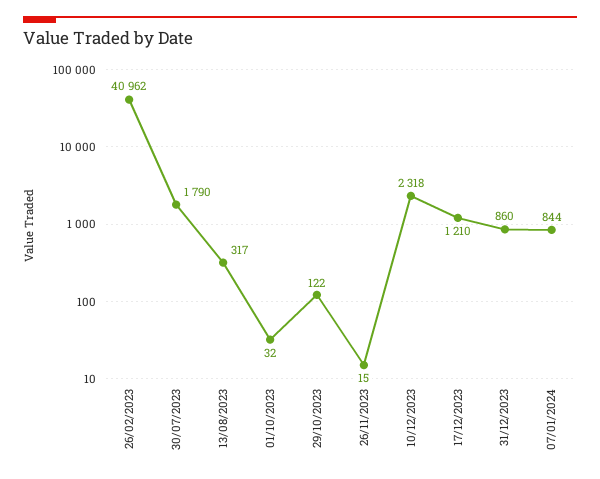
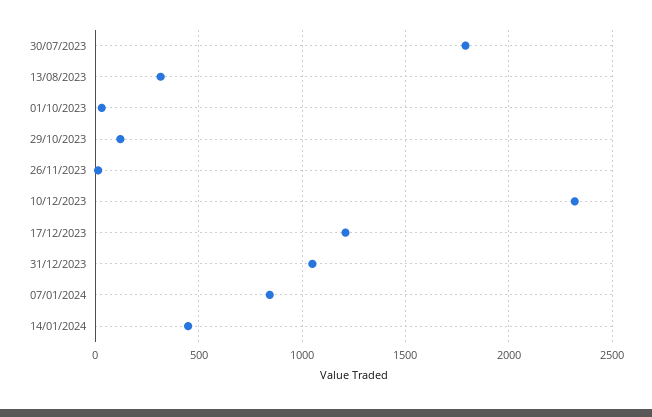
26/02/2023: 40962 -> none
31/12/2023: 860 -> 1050
14/01/2024: none -> 450

